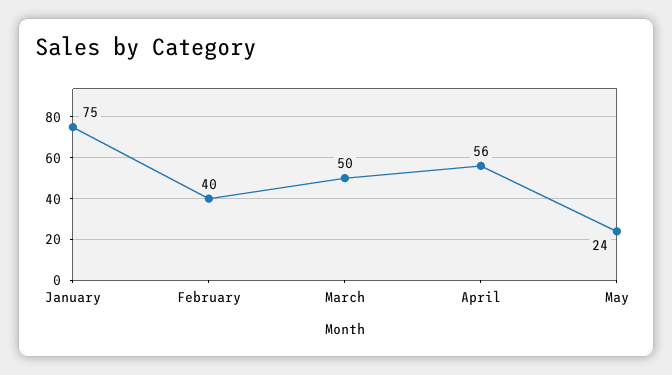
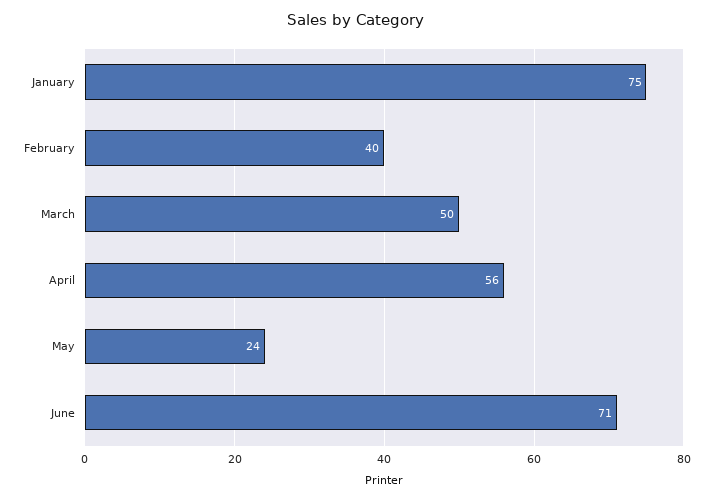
June: none -> 71

